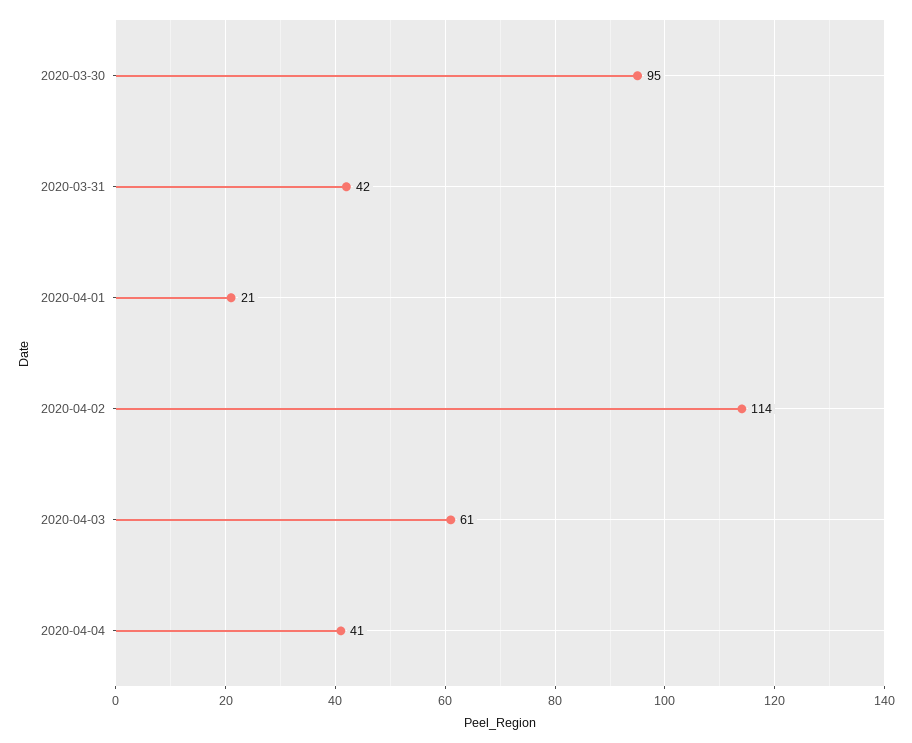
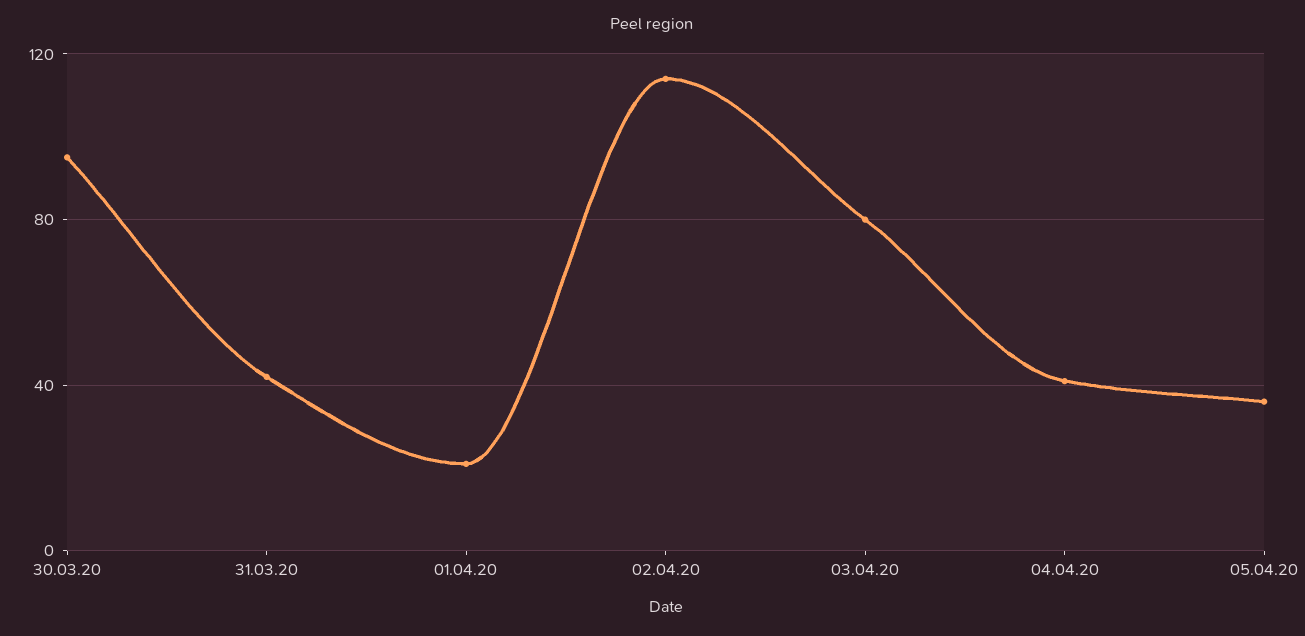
2020-04-03: 61 -> 80
05.04.20: none -> 35

